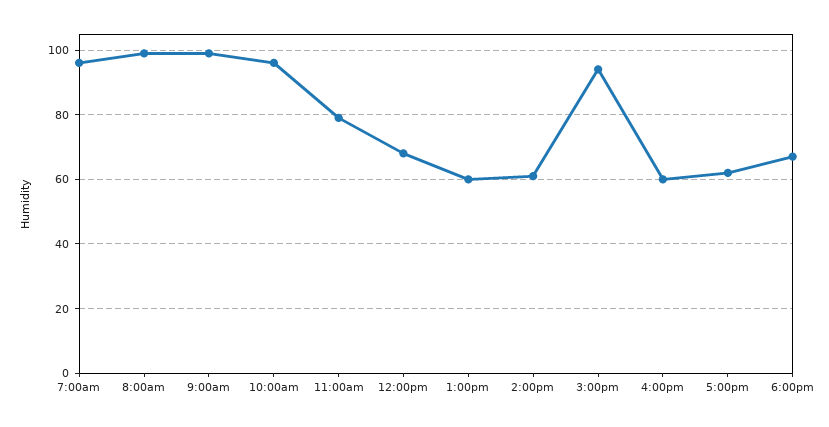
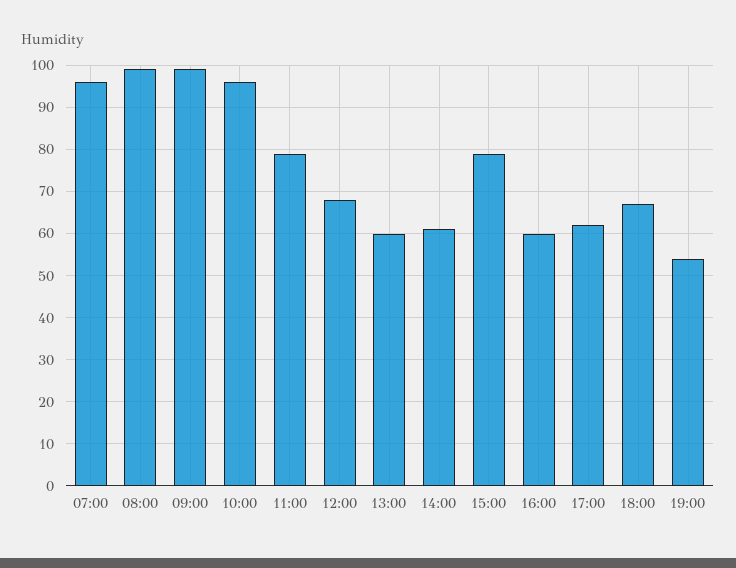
3:00pm: 95 -> 80
19:00: none -> 55

